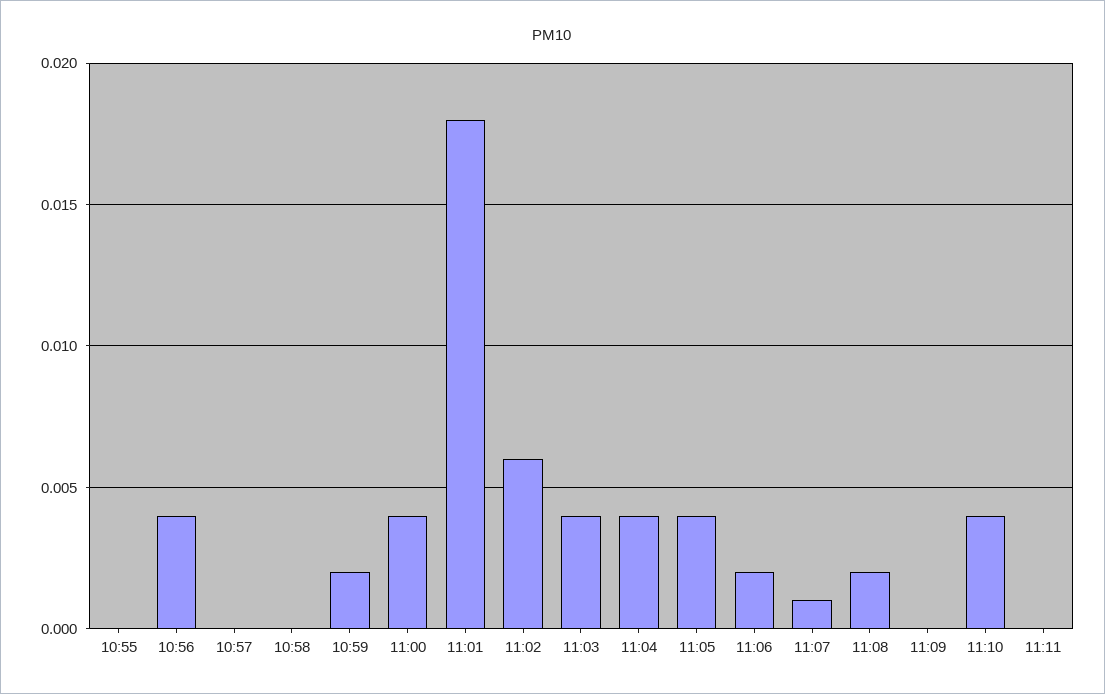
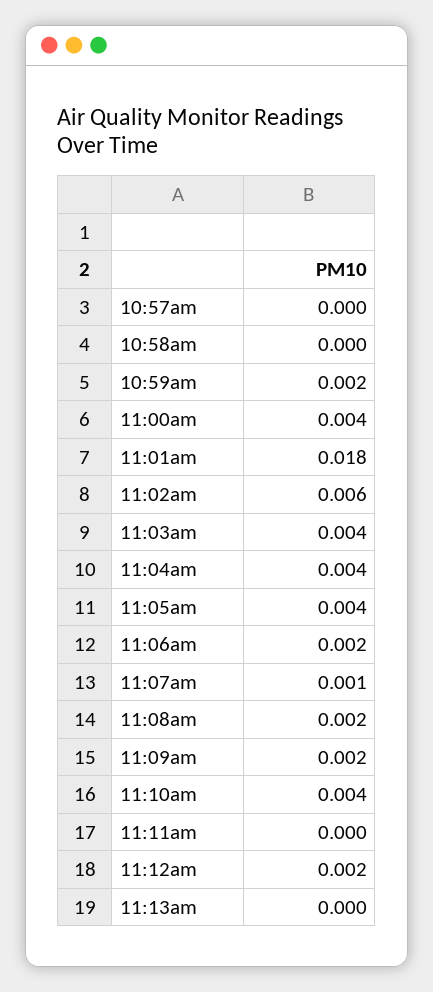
10:55: 0 -> none
10:56: 0.004 -> none
11:09: 0 -> 0.002
11:12am: none -> 0.002
11:13am: none -> 0

